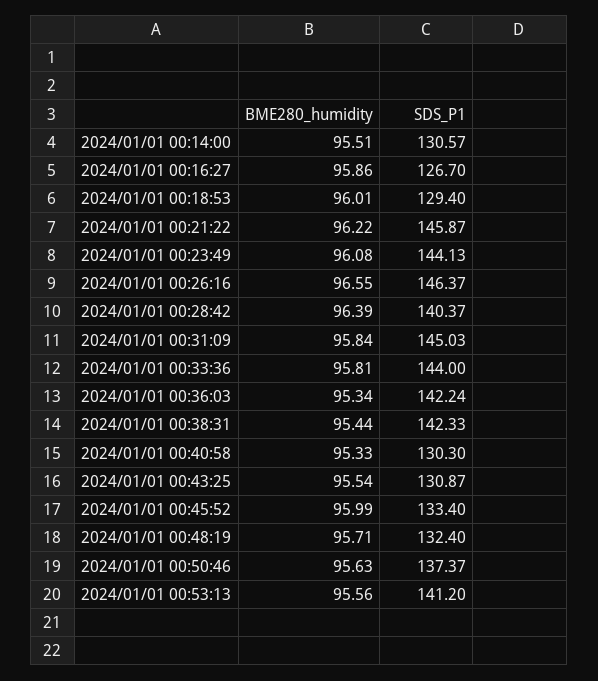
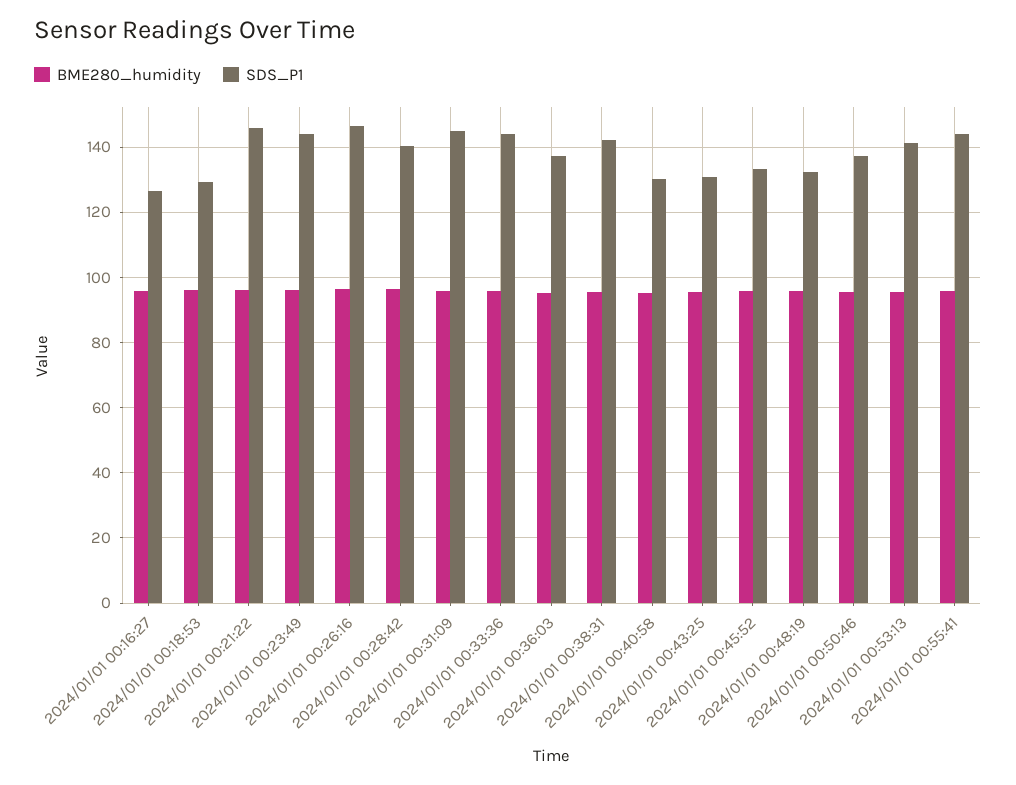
BME280_humidity, 2024/01/01 00:14:00: 95.51 -> none
SDS_P1, 2024/01/01 00:14:00: 130.57 -> none
SDS_P1, 2024/01/01 00:36:03: 142.24 -> 138
BME280_humidity, 2024/01/01 00:55:41: none -> 96
SDS_P1, 2024/01/01 00:55:41: none -> 144

